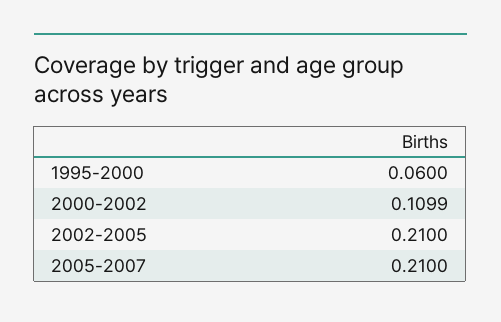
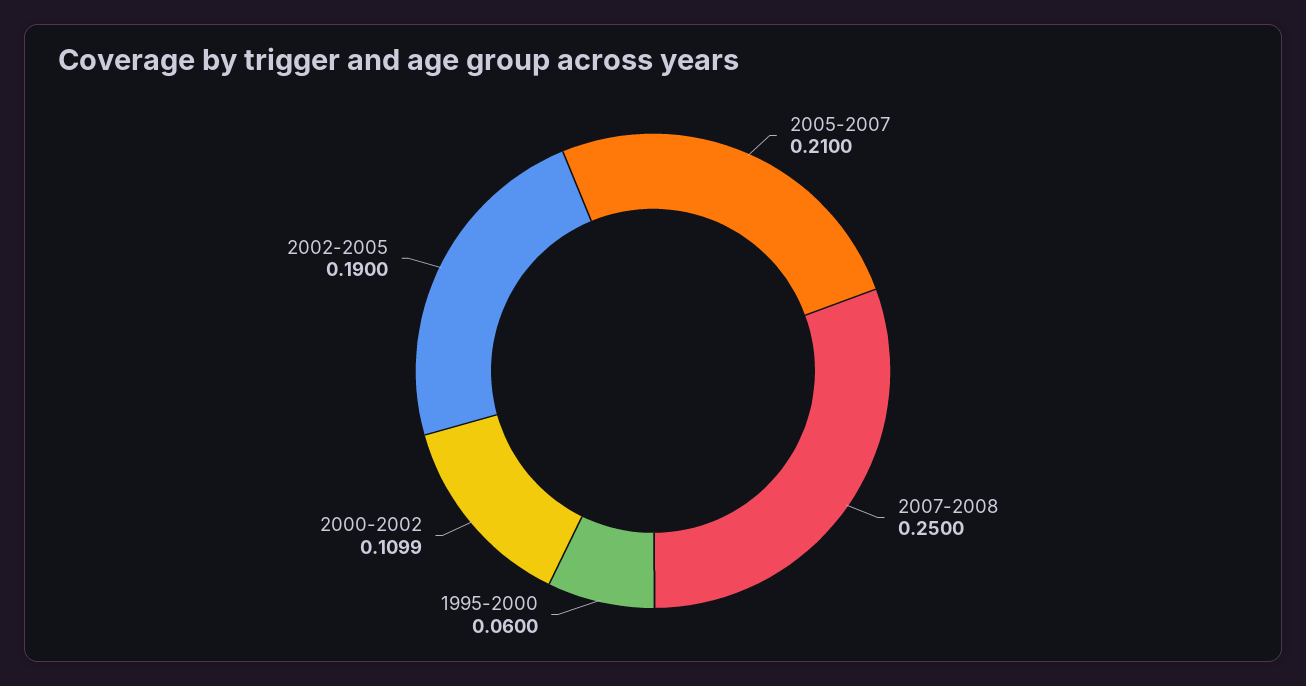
2002-2005: 0.21 -> 0.19
2007-2008: none -> 0.25

